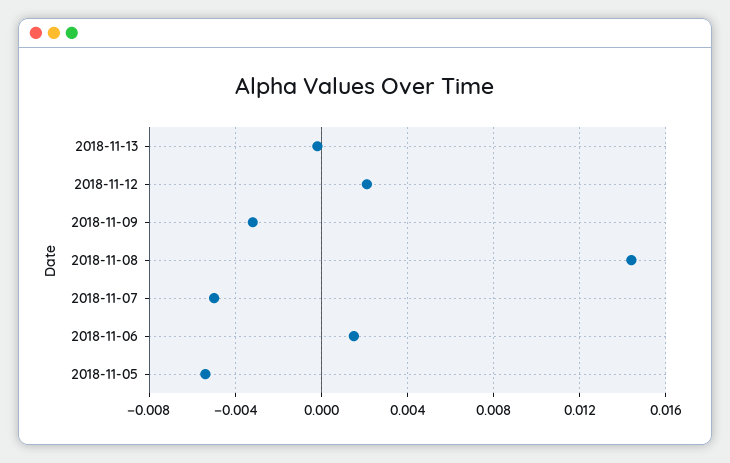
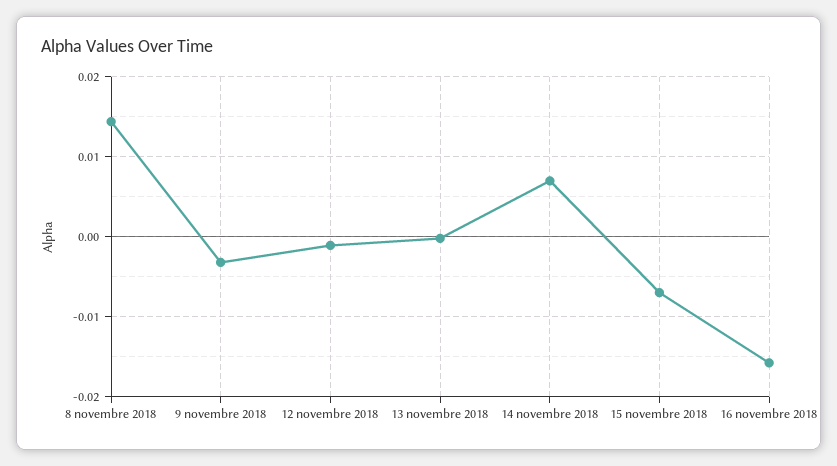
2018-11-12: 0.002 -> -0.001
2018-11-07: -0.005 -> none
2018-11-06: 0.0015 -> none
2018-11-05: -0.0055 -> none
14 novembre 2018: none -> 0.007
15 novembre 2018: none -> -0.007
16 novembre 2018: none -> -0.016

